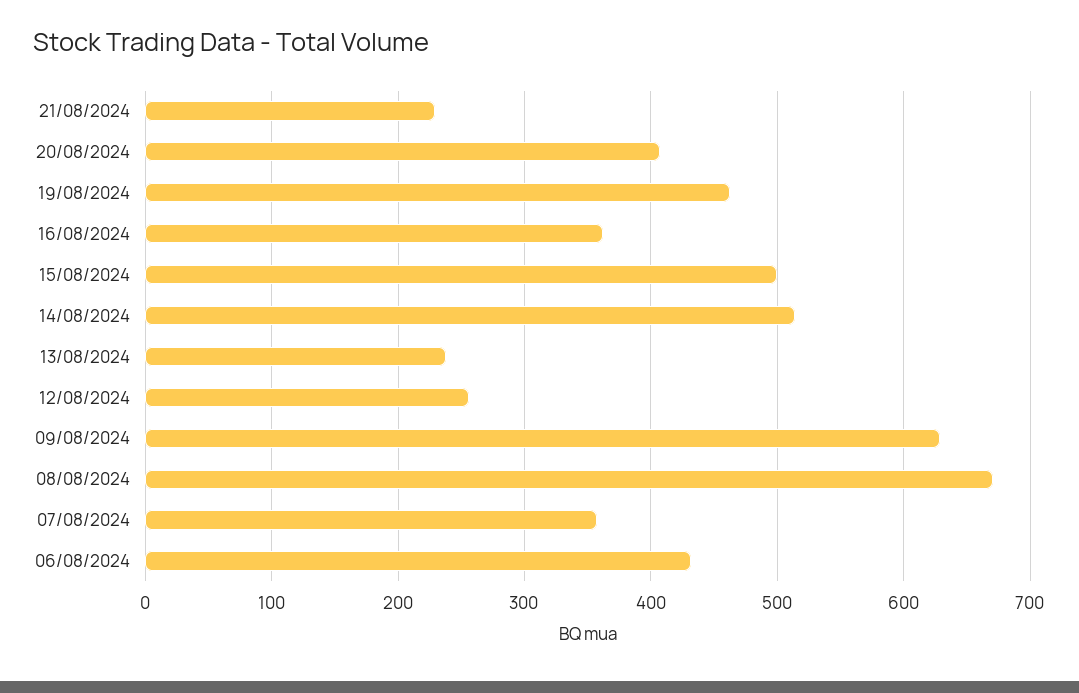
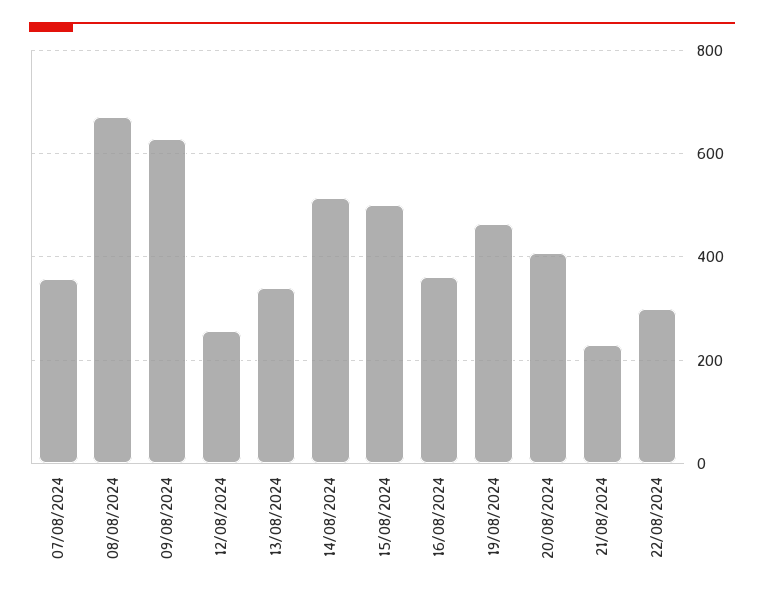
13/08/2024: 240 -> 340
06/08/2024: 430 -> none
22/08/2024: none -> 300

